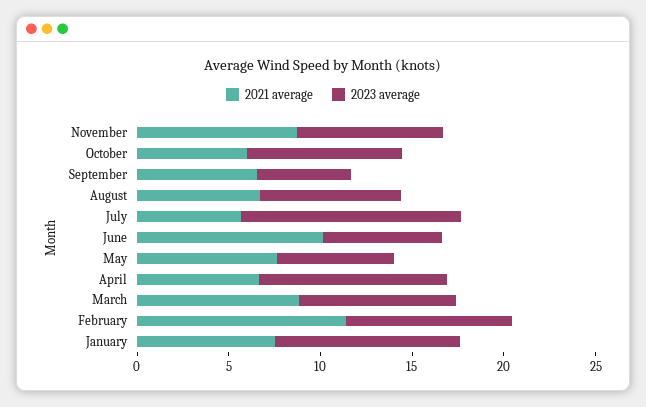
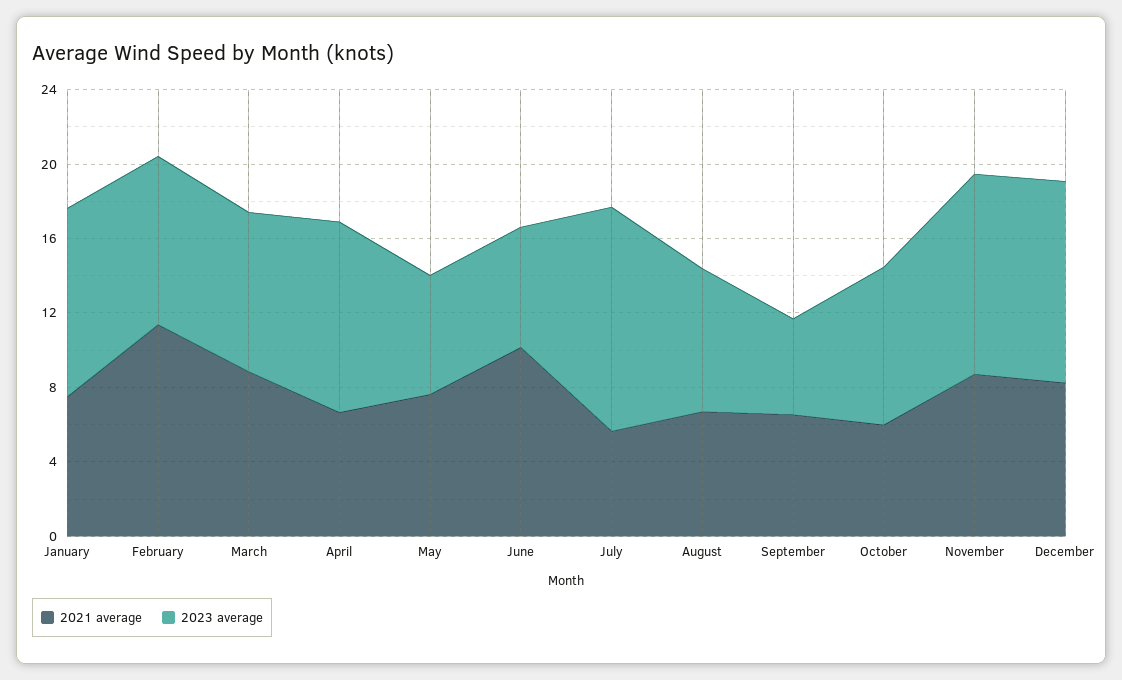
2023 average, November: 8 -> 11
2021 average, December: none -> 8
2023 average, December: none -> 11

